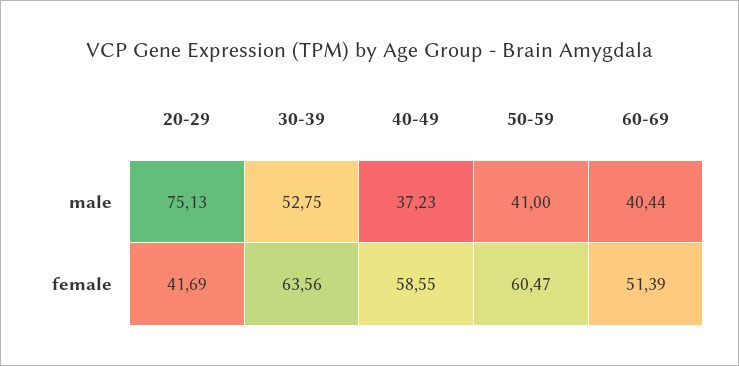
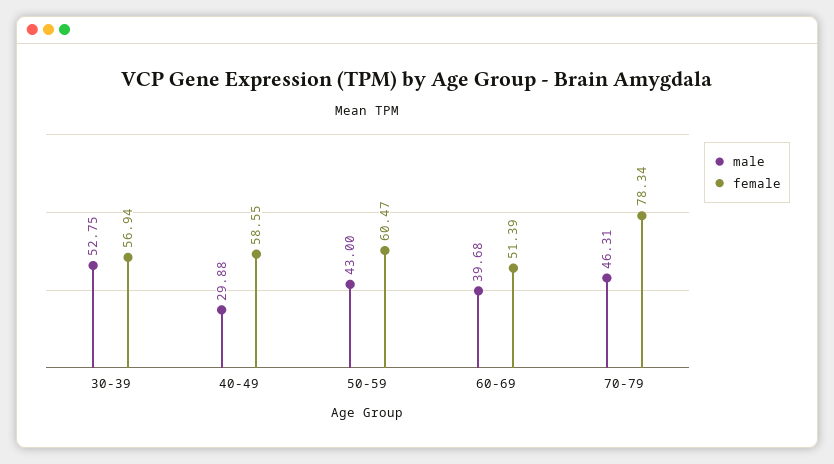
male, 20-29: 75.13 -> none
male, 40-49: 37.23 -> 29.88
male, 50-59: 41 -> 43
male, 60-69: 40.44 -> 39.68
female, 20-29: 41.69 -> none
female, 30-39: 63.56 -> 56.94
male, 70-79: none -> 46.31
female, 70-79: none -> 78.34

